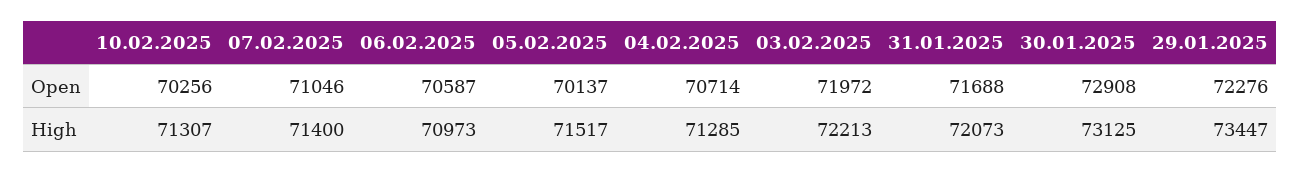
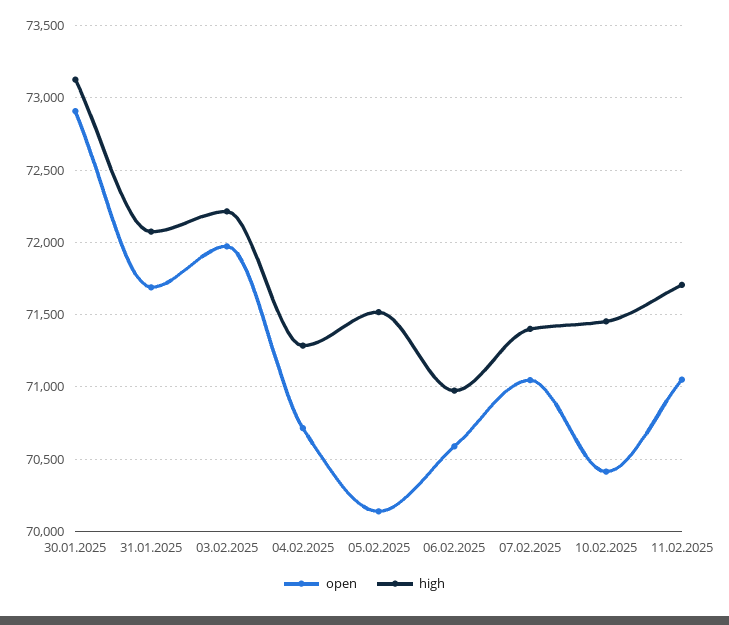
Open, 10.02.2025: 70256 -> 70400
Open, 29.01.2025: 72276 -> none
High, 10.02.2025: 71307 -> 71450
High, 29.01.2025: 73447 -> none
Open, 11.02.2025: none -> 71050
High, 11.02.2025: none -> 71700

